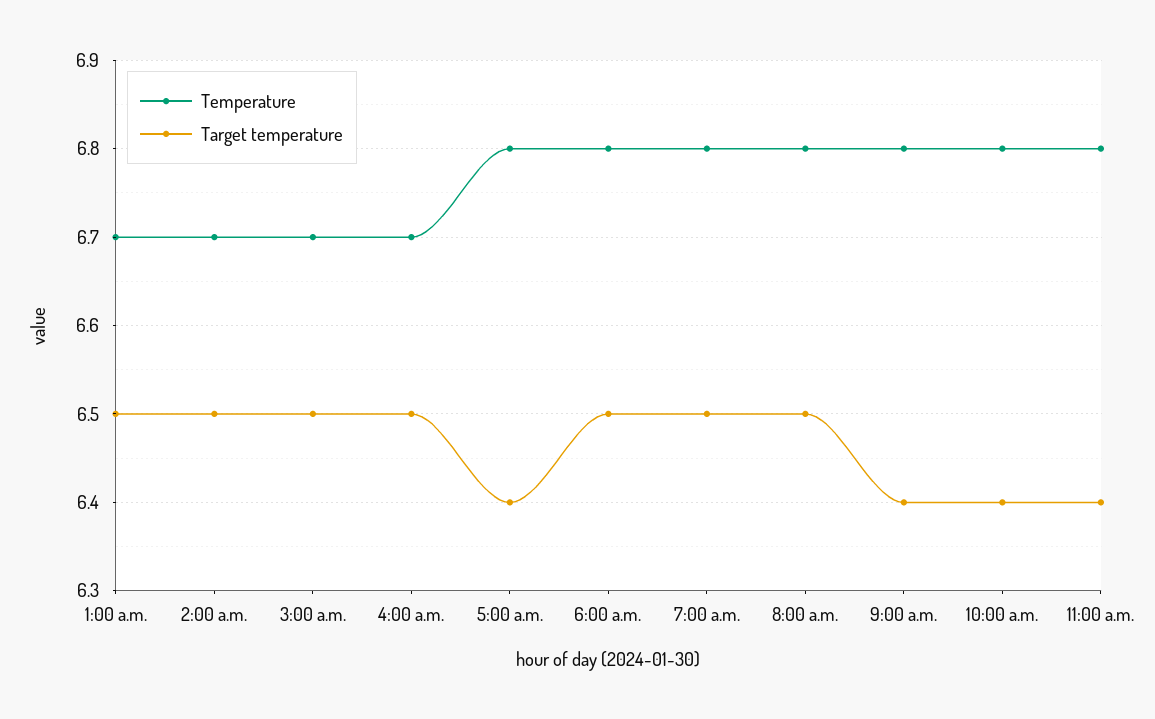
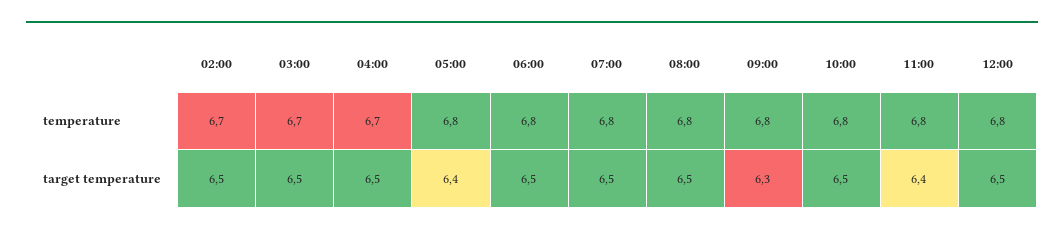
Temperature, 1:00 a.m.: 6.7 -> none
Target temperature, 1:00 a.m.: 6.5 -> none
Target temperature, 9:00 a.m.: 6.4 -> 6.3
Target temperature, 10:00 a.m.: 6.4 -> 6.5
Temperature, 12:00: none -> 6.8
Target temperature, 12:00: none -> 6.5

